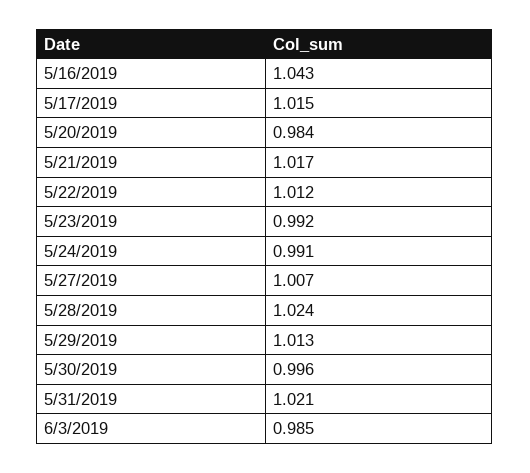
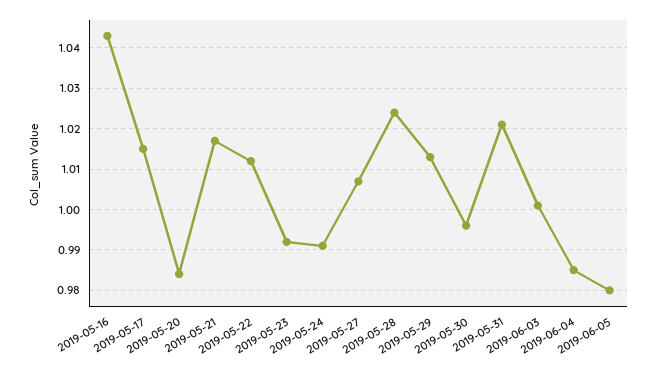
6/3/2019: 0.985 -> 1
2019-06-04: none -> 0.985
2019-06-05: none -> 0.98

